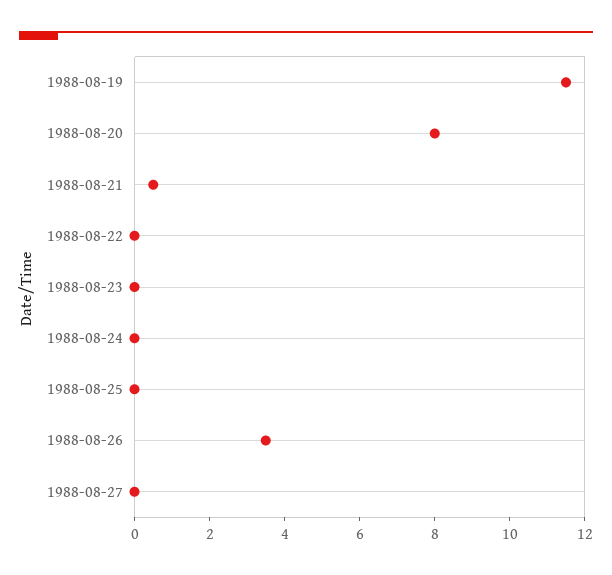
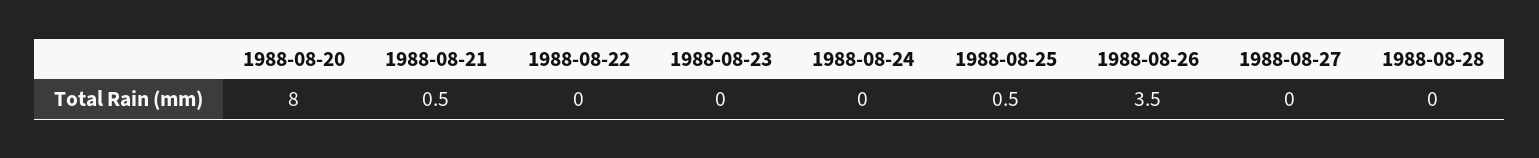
1988-08-19: 11.5 -> none
1988-08-25: 0 -> 0.5
1988-08-28: none -> 0

